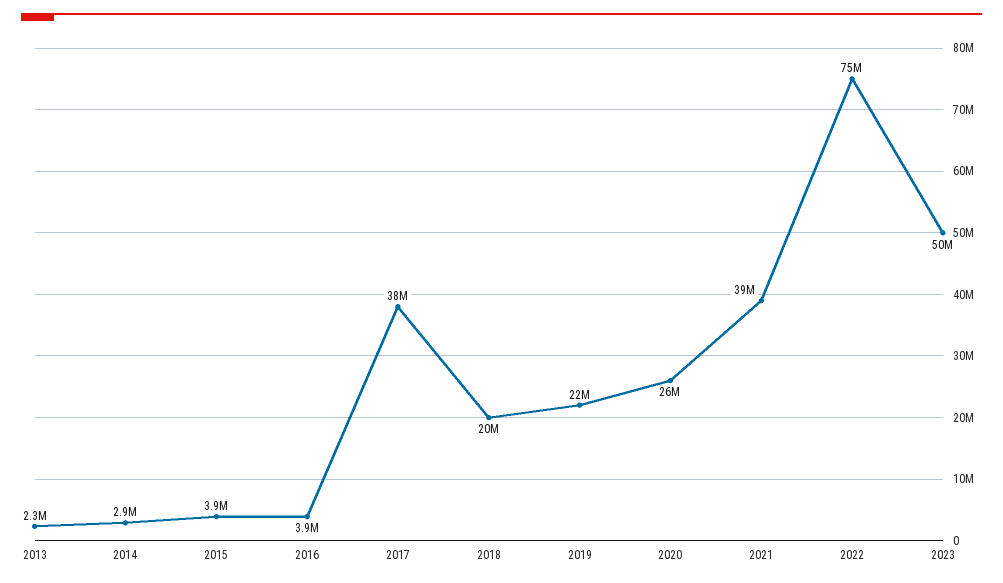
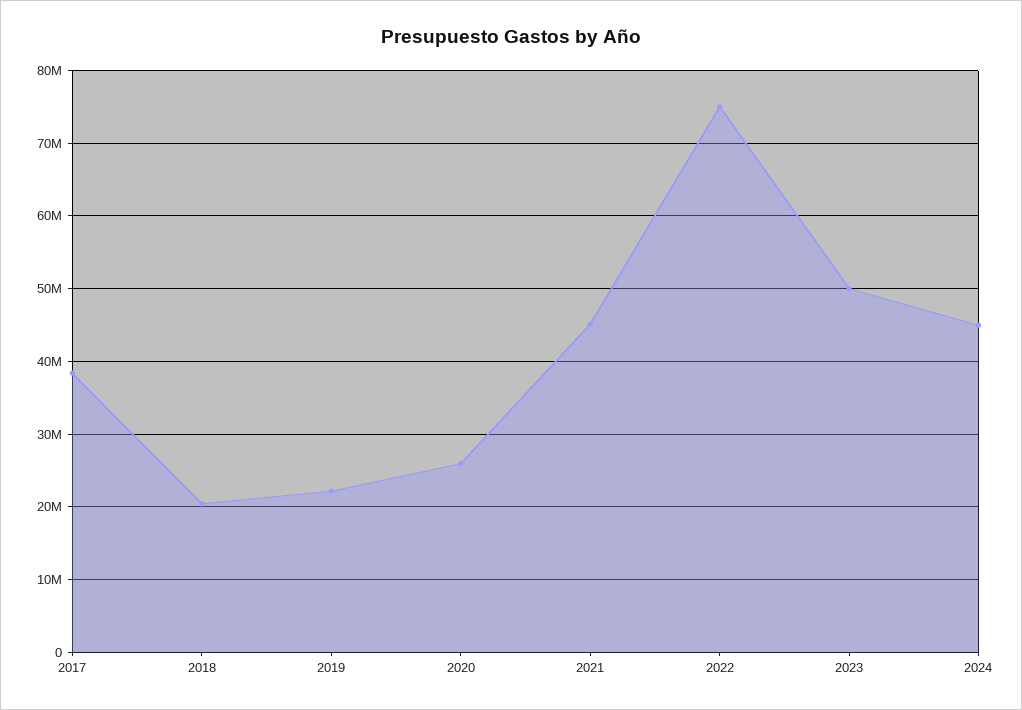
2013: 2300000 -> none
2014: 2900000 -> none
2015: 3900000 -> none
2016: 3900000 -> none
2021: 39000000 -> 45000000
2024: none -> 45000000

